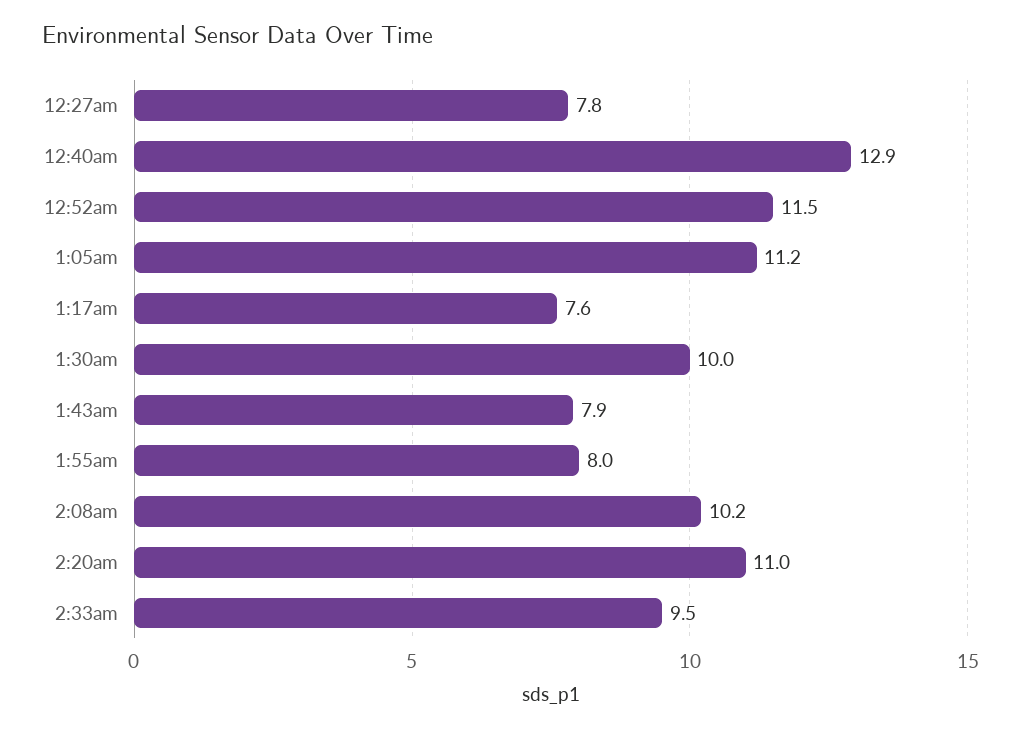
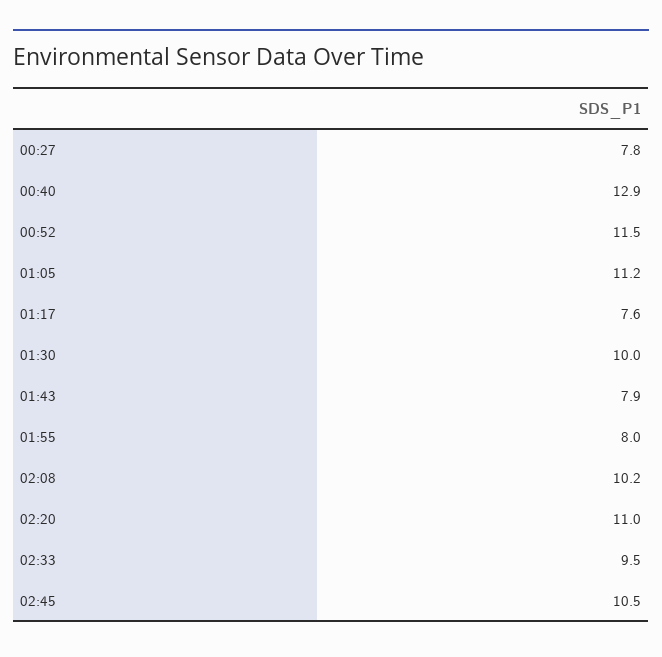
02:45: none -> 10.5

